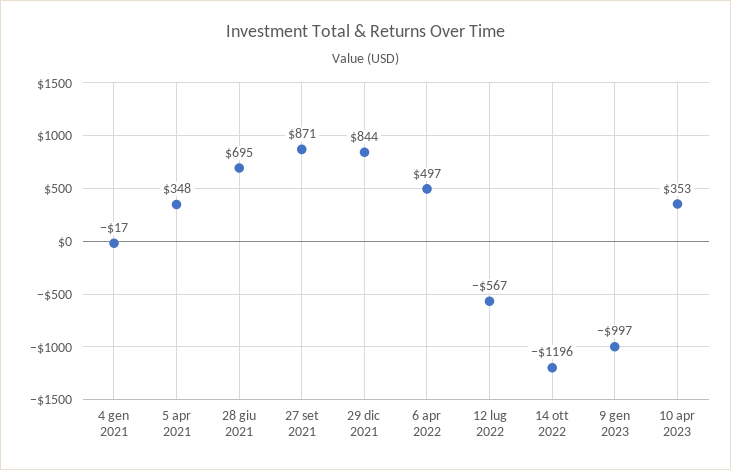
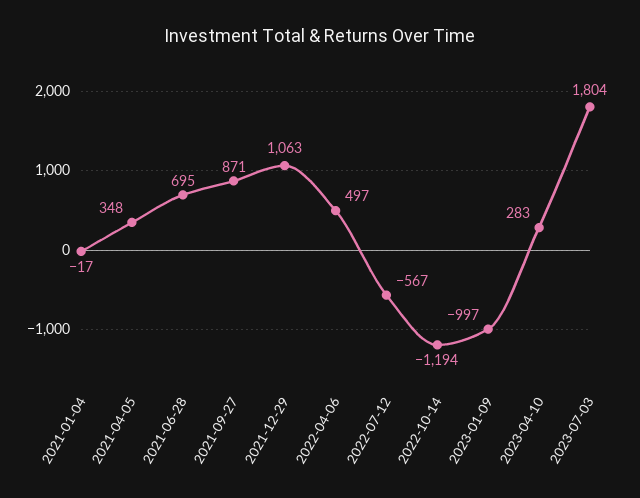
29 dic 2021: 844 -> 1063
14 ott 2022: -1196 -> -1194
10 apr 2023: 353 -> 283
2023-07-03: none -> 1804

